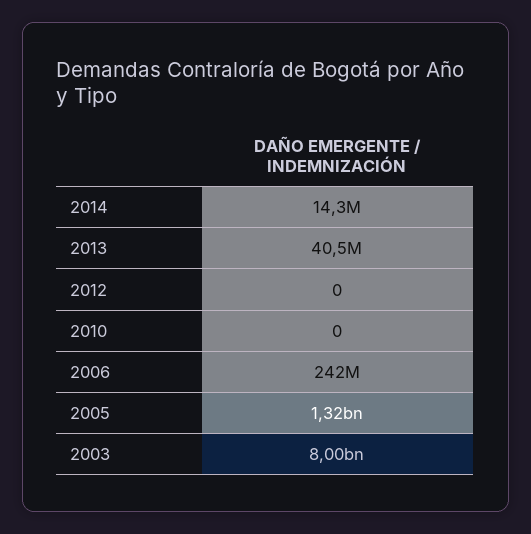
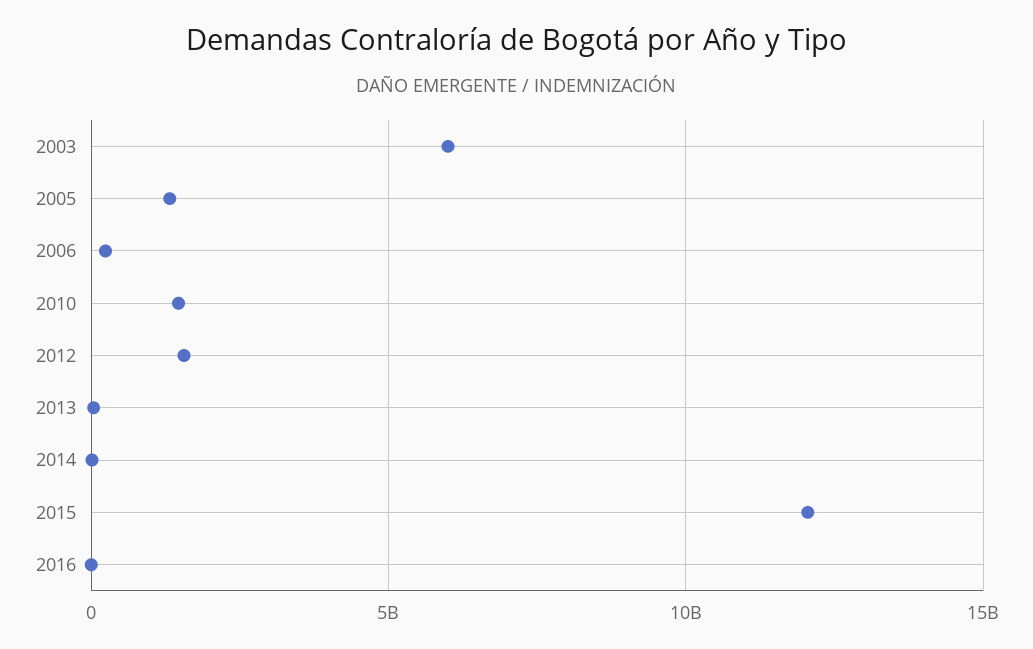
2012: 0 -> 1500000000
2010: 0 -> 1500000000
2003: 8000000000 -> 6000000000
2015: none -> 12000000000
2016: none -> 0

